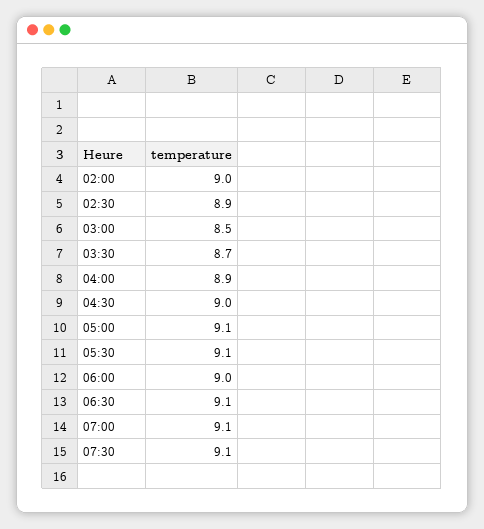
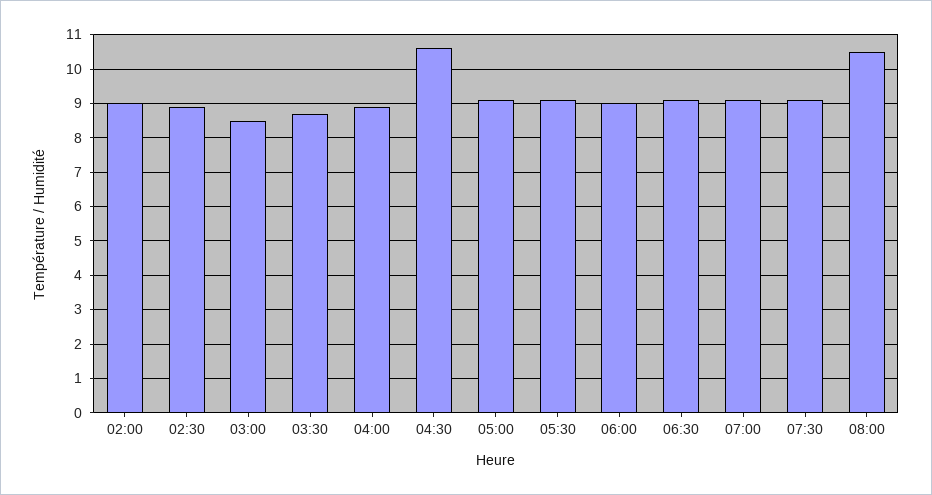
04:30: 9 -> 10.5
08:00: none -> 10.5

